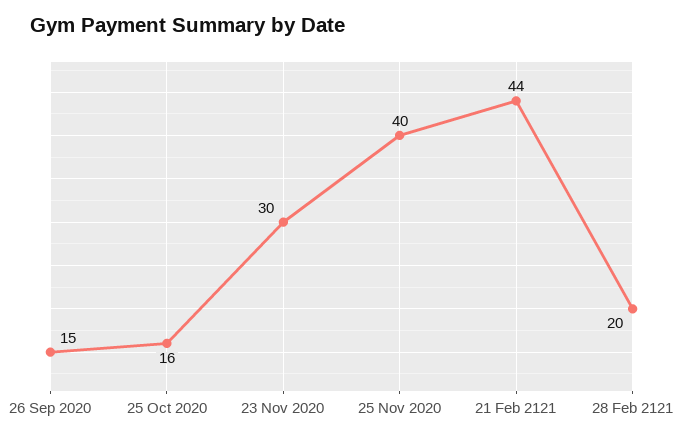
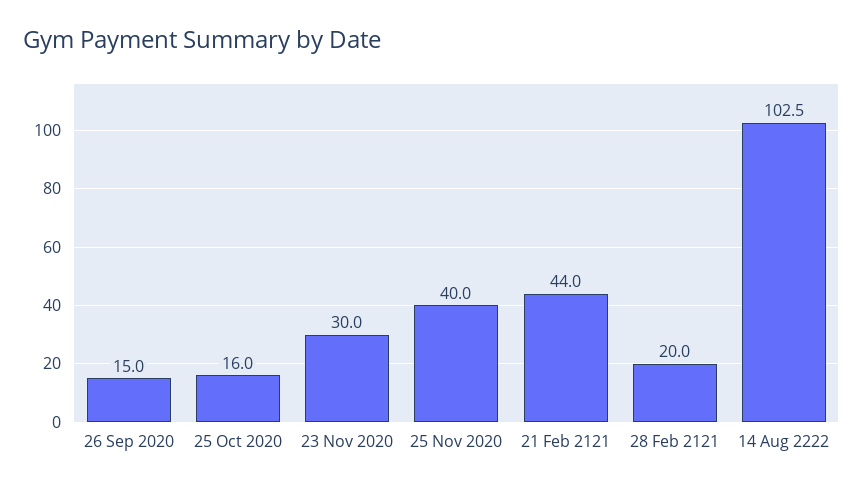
14 Aug 2222: none -> 102.5

